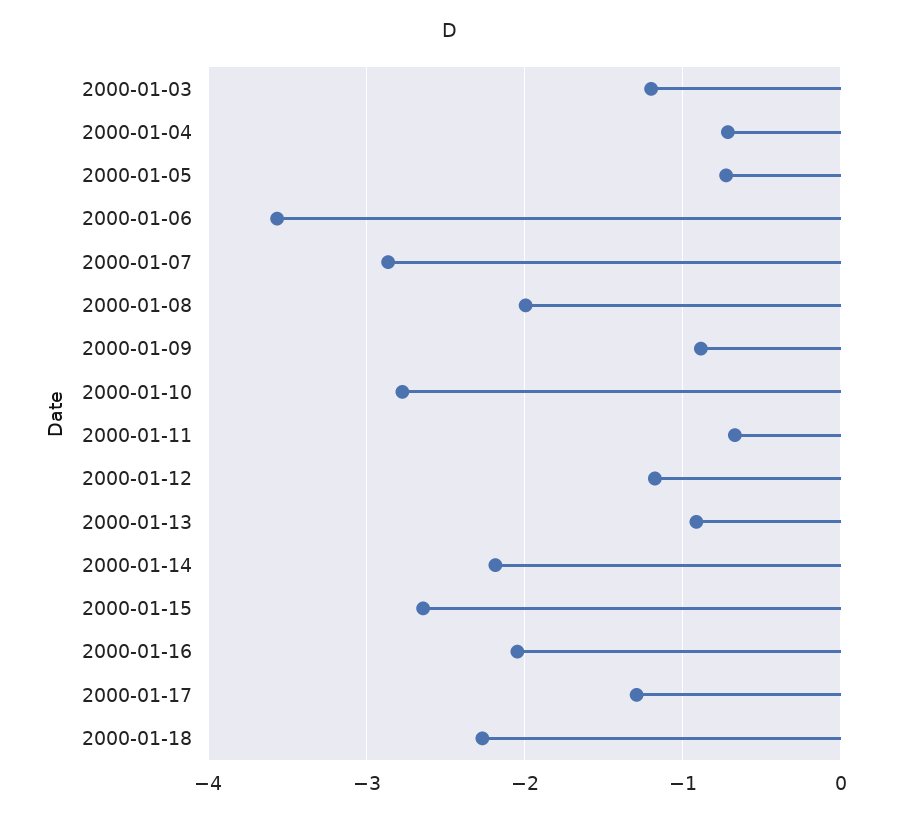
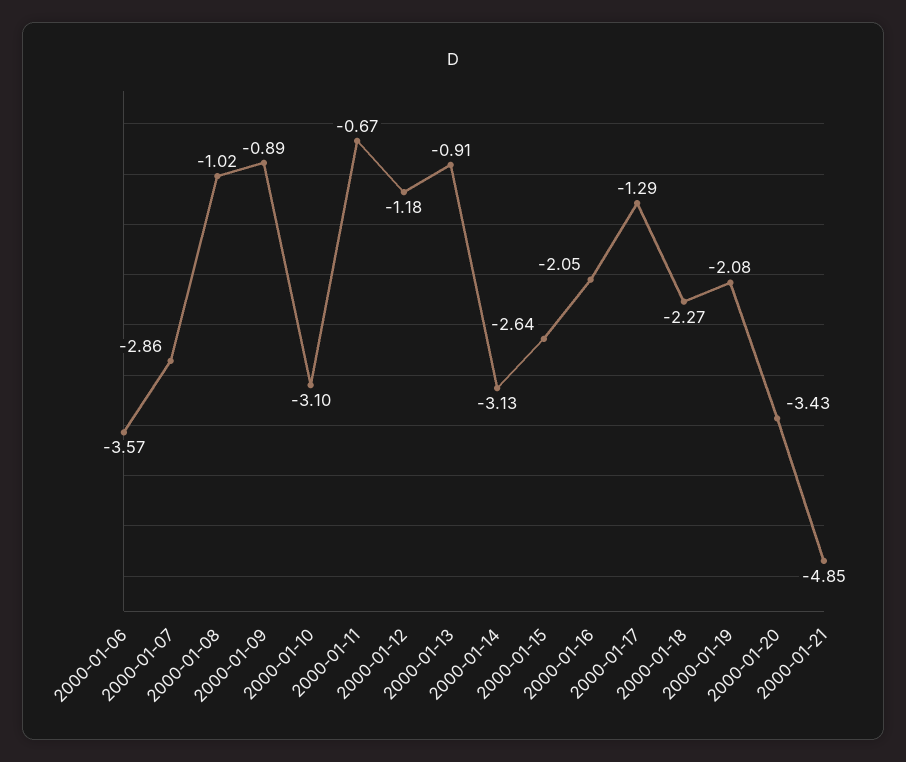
2000-01-03: -1.2 -> none
2000-01-04: -0.7 -> none
2000-01-05: -0.7 -> none
2000-01-08: -2 -> -1.02
2000-01-10: -2.8 -> -3.1
2000-01-14: -2.2 -> -3.13
2000-01-19: none -> -2.08
2000-01-20: none -> -3.43
2000-01-21: none -> -4.85

